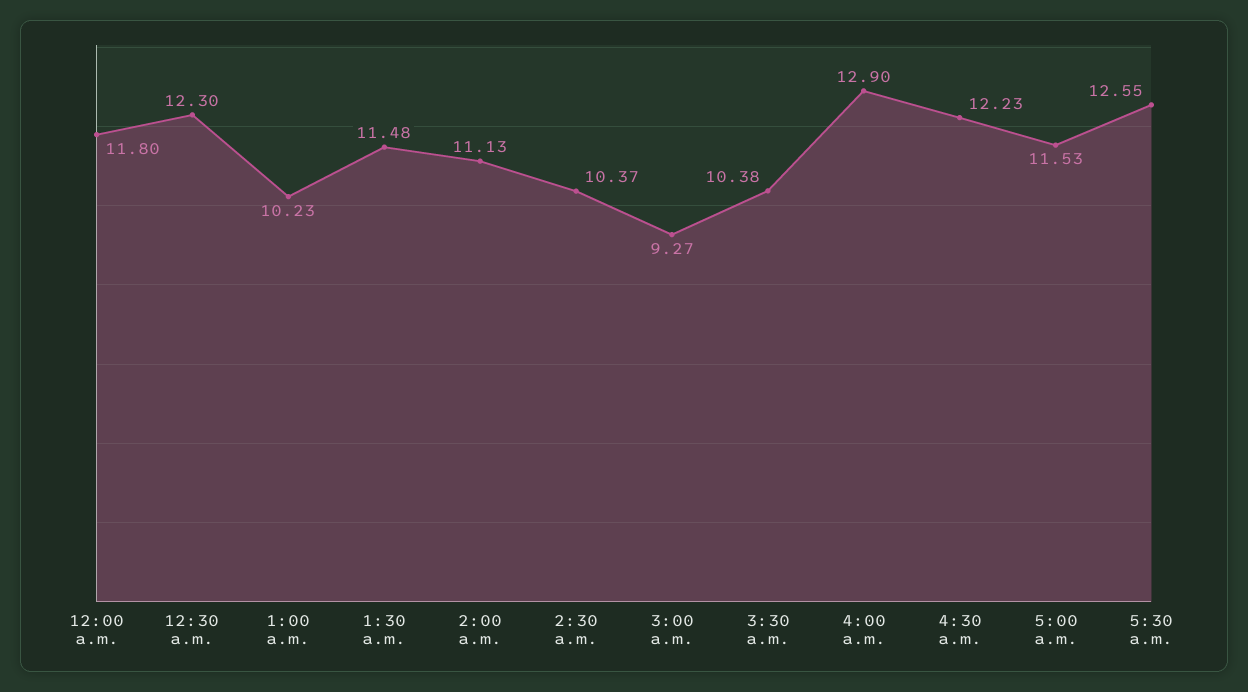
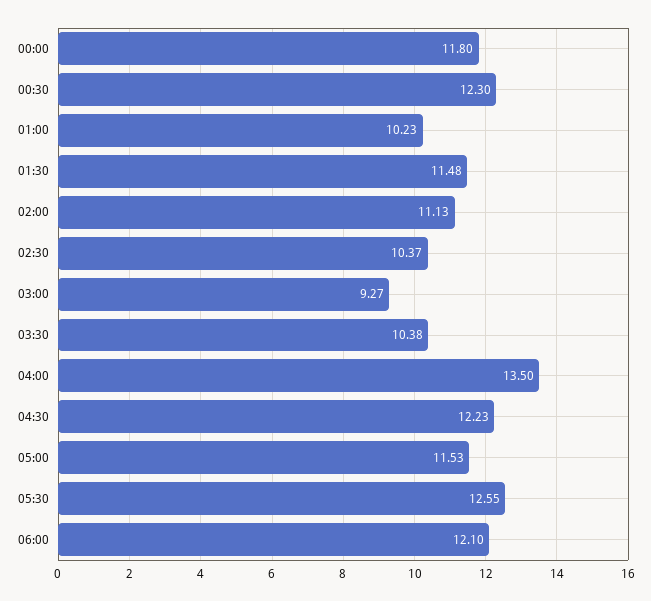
4:00 a.m.: 12.9 -> 13.5
06:00: none -> 12.1

